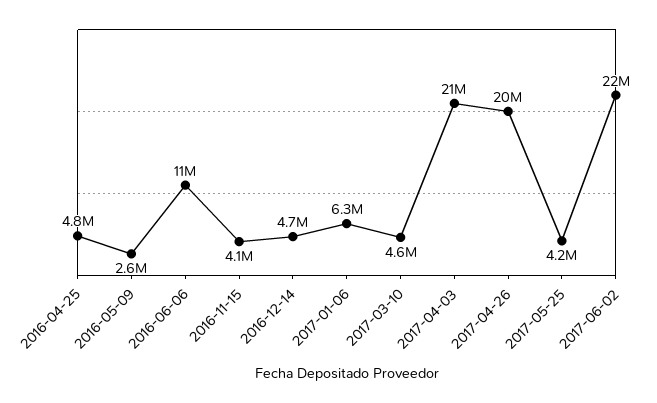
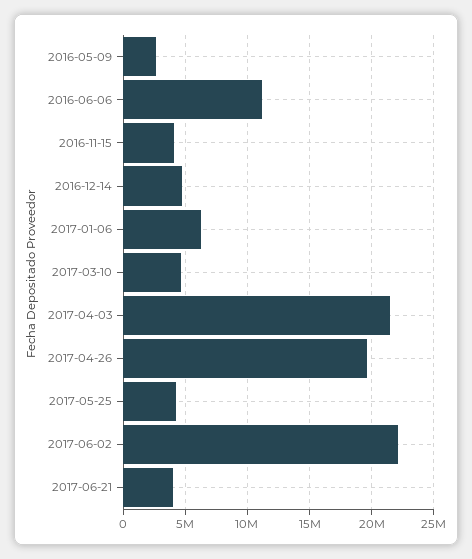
2016-04-25: 4800000 -> none
2017-06-21: none -> 4000000

